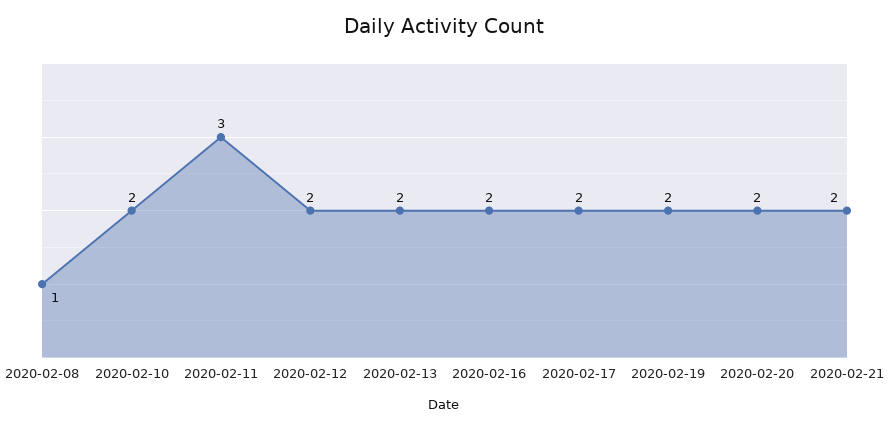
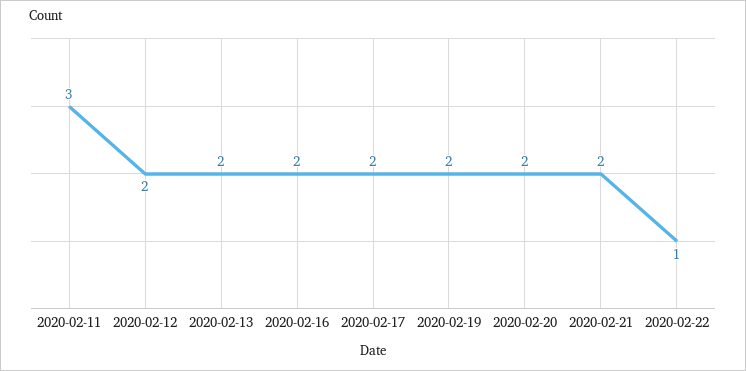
2020-02-08: 1 -> none
2020-02-10: 2 -> none
2020-02-22: none -> 1

